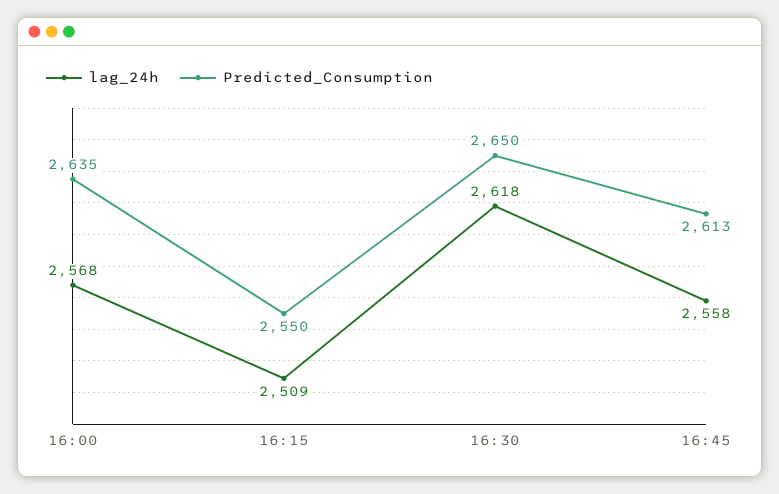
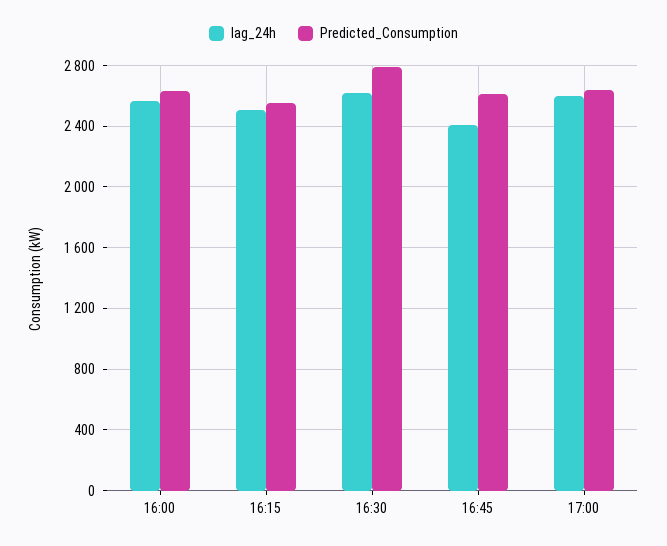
Predicted_Consumption, 16:30: 2650 -> 2800
lag_24h, 16:45: 2558 -> 2400
lag_24h, 17:00: none -> 2600
Predicted_Consumption, 17:00: none -> 2650

